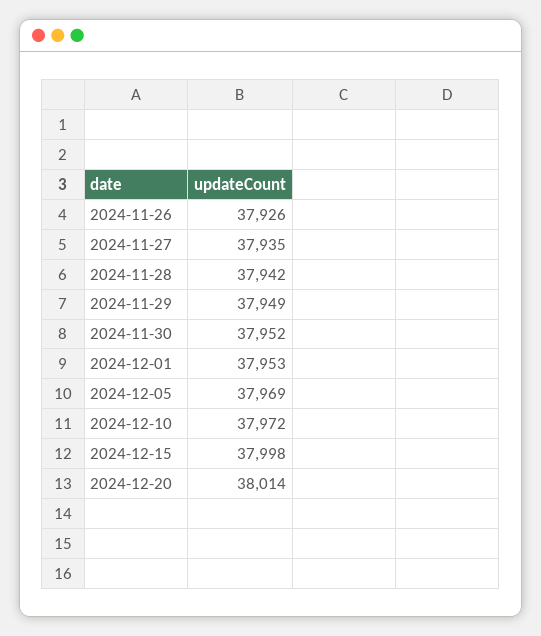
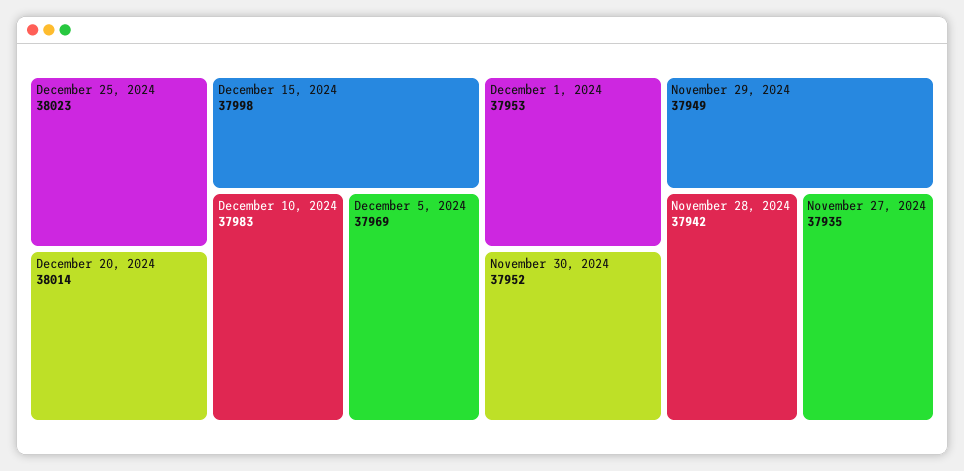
2024-11-26: 37926 -> none
2024-12-10: 37972 -> 37983
December 25, 2024: none -> 38023

